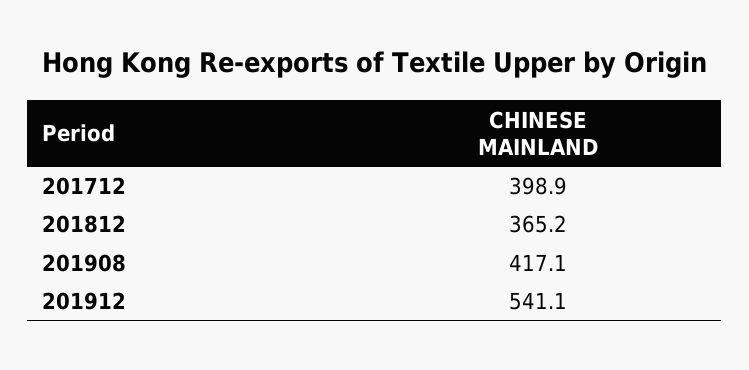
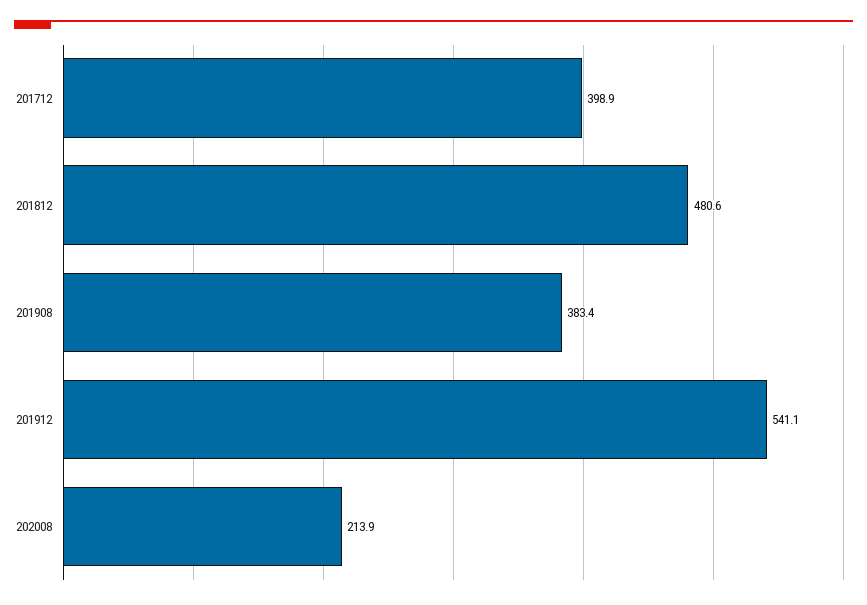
201812: 365.2 -> 480.6
201908: 417.1 -> 383.4
202008: none -> 213.9

